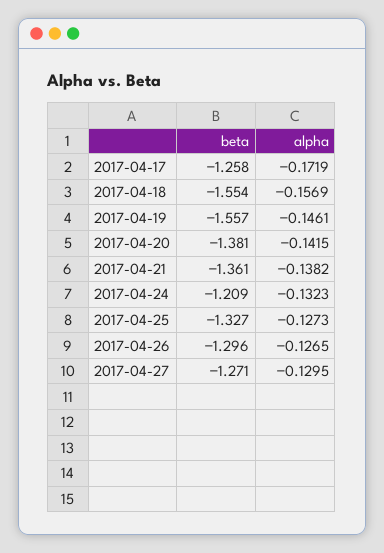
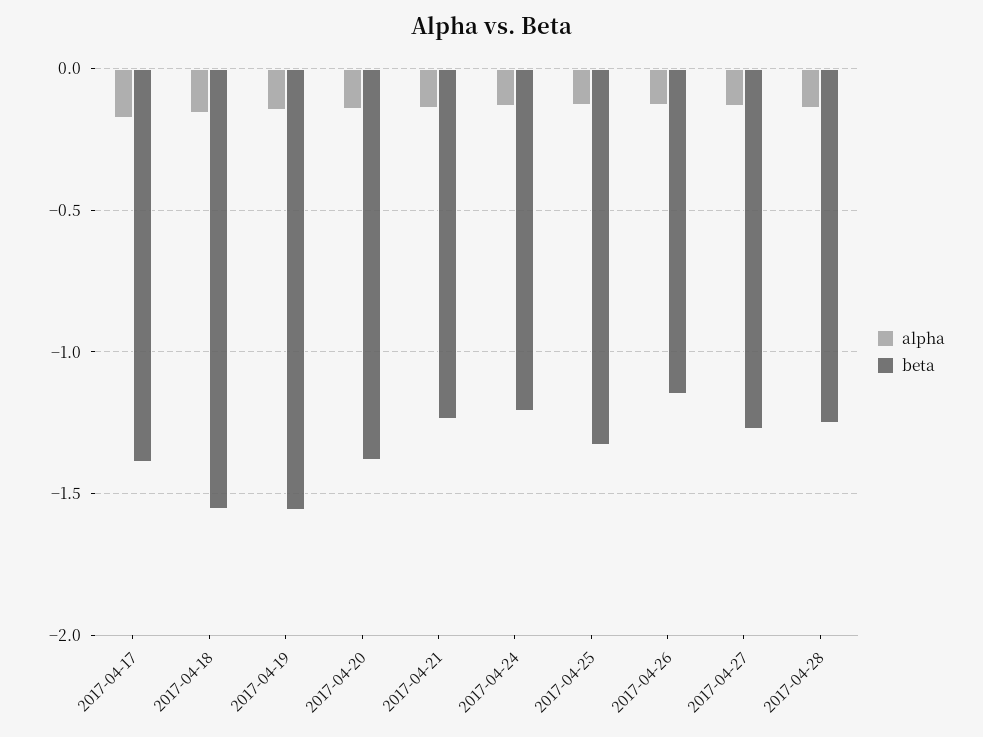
beta, 2017-04-17: -1.258 -> -1.4
beta, 2017-04-21: -1.361 -> -1.25
beta, 2017-04-26: -1.296 -> -1.15
alpha, 2017-04-28: none -> -0.15
beta, 2017-04-28: none -> -1.25

